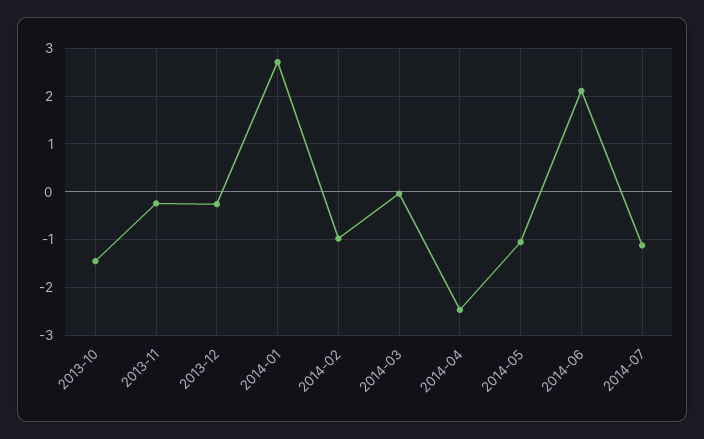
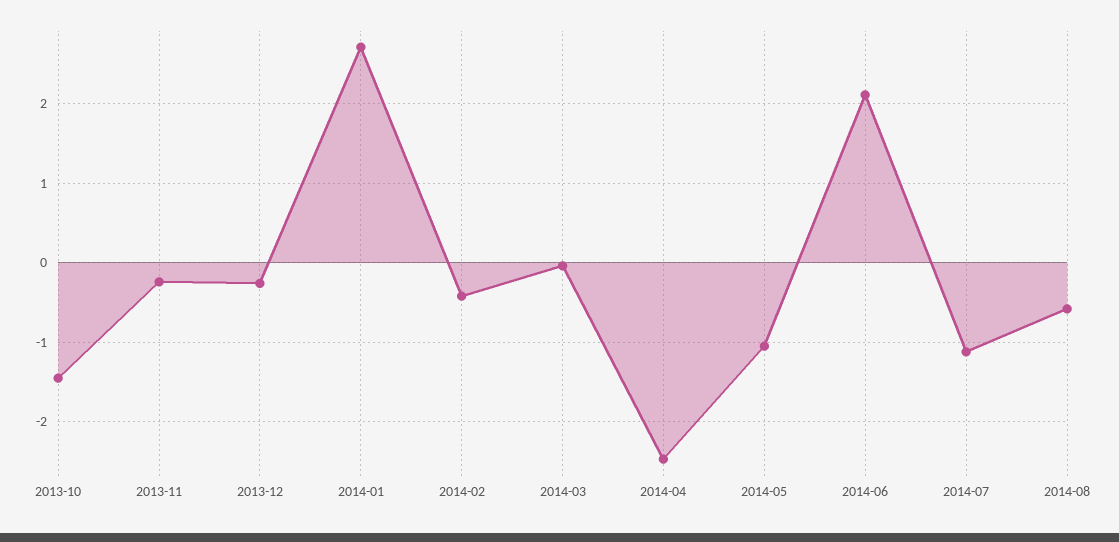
2014-02: -1 -> -0.4
2014-08: none -> -0.6

